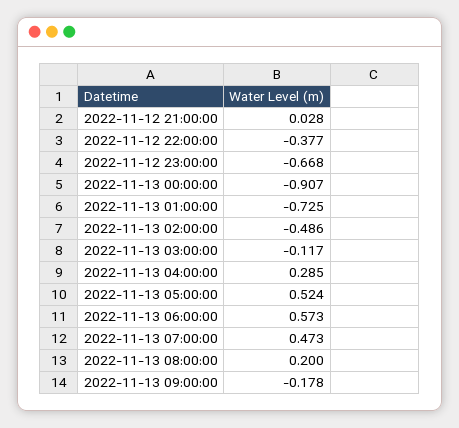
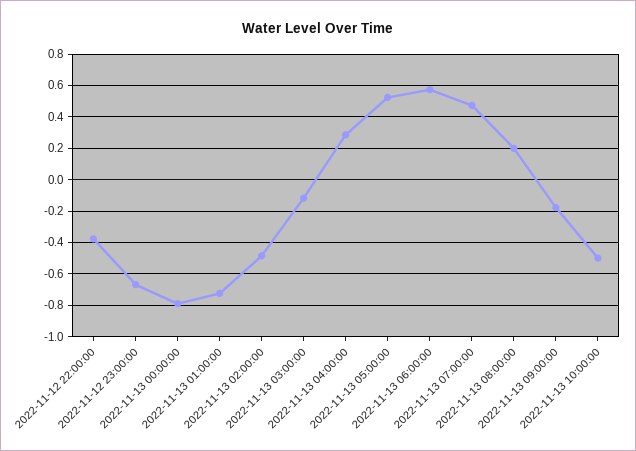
2022-11-12 21:00:00: 0.028 -> none
2022-11-13 00:00:00: -0.907 -> -0.8
2022-11-13 10:00:00: none -> -0.5

